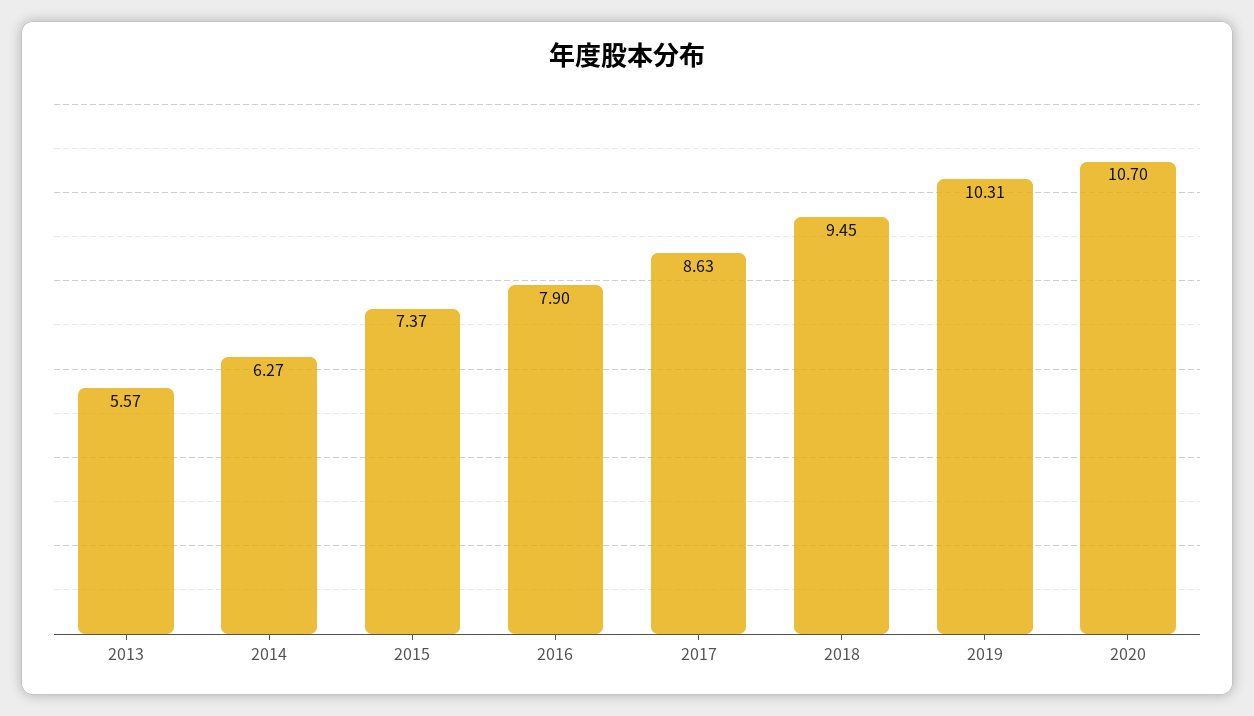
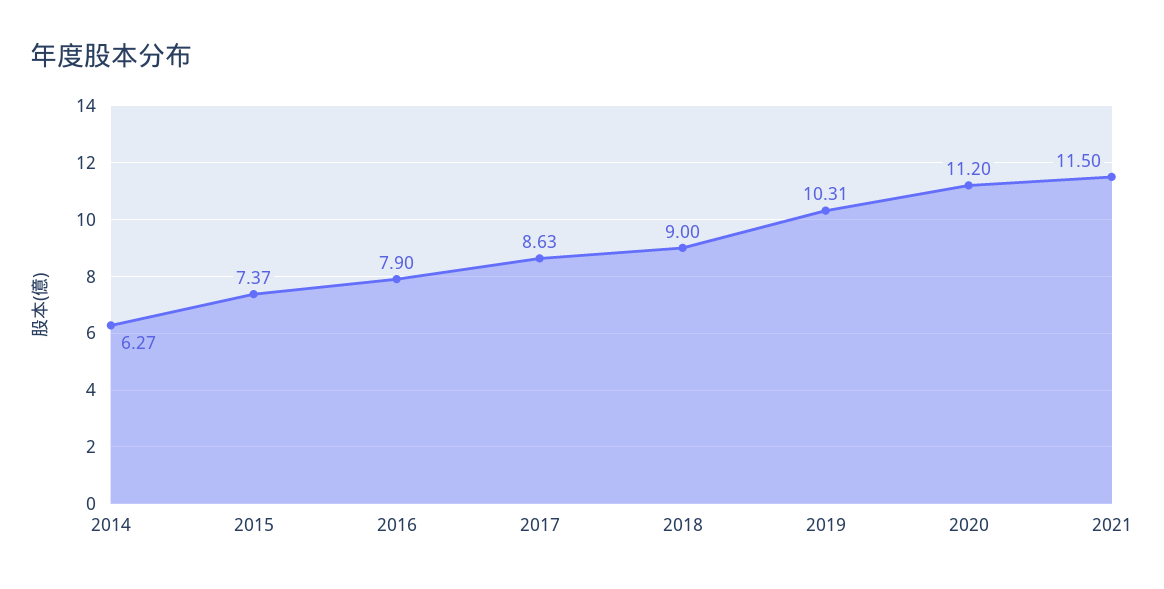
2013: 5.57 -> none
2018: 9.45 -> 9
2020: 10.7 -> 11.2
2021: none -> 11.5

